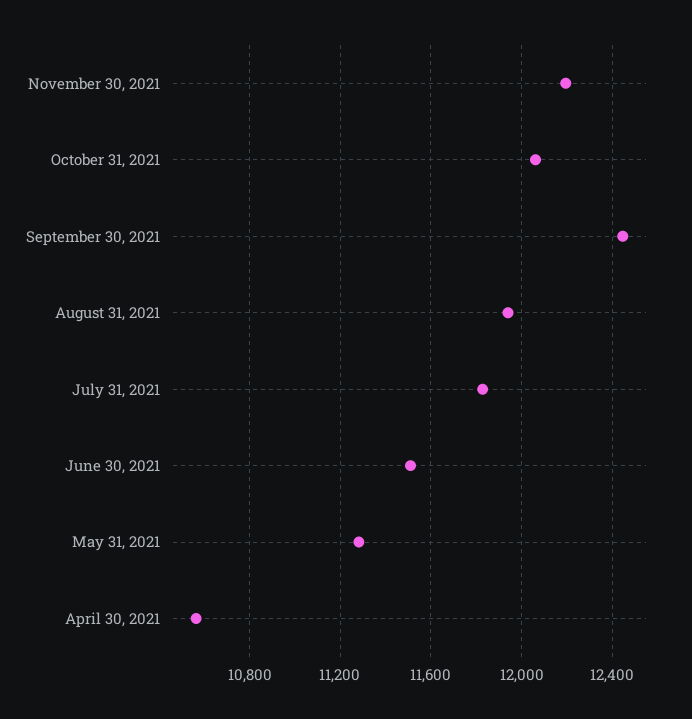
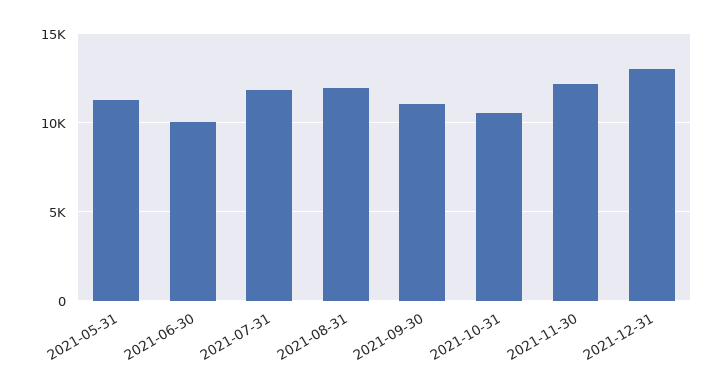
October 31, 2021: 12050 -> 10500
September 30, 2021: 12450 -> 11000
June 30, 2021: 11500 -> 10000
April 30, 2021: 10550 -> none
2021-12-31: none -> 13000

